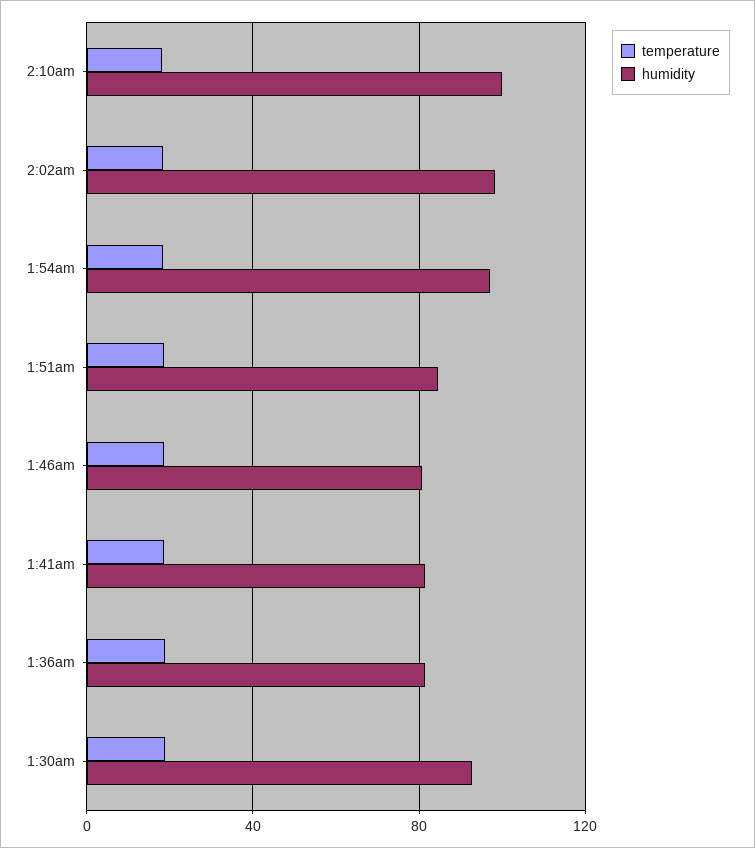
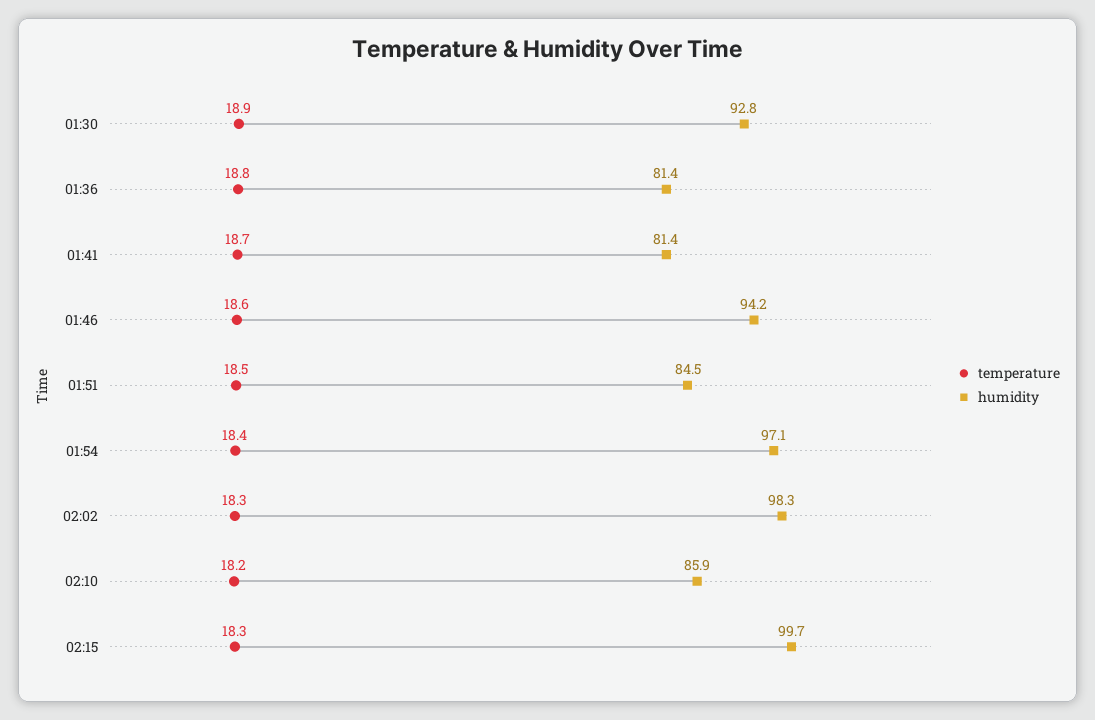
humidity, 2:10am: 100 -> 85.9
humidity, 1:46am: 80 -> 94.2
temperature, 02:15: none -> 18.3
humidity, 02:15: none -> 99.7

